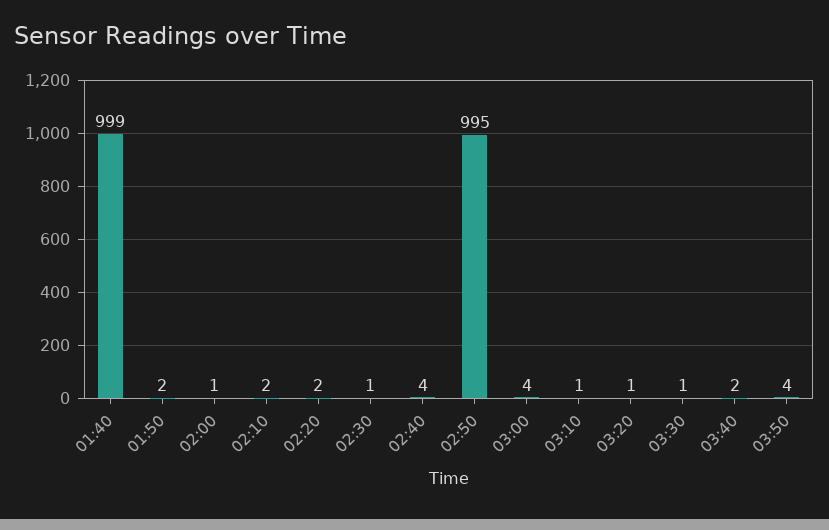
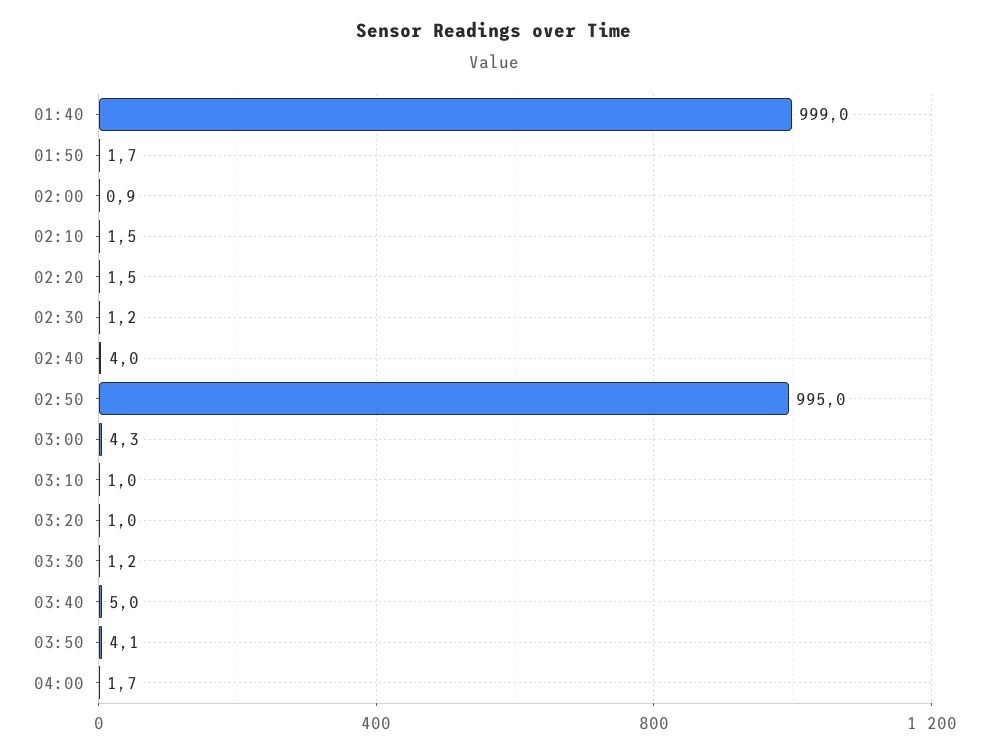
03:40: 2 -> 5
04:00: none -> 1.7

